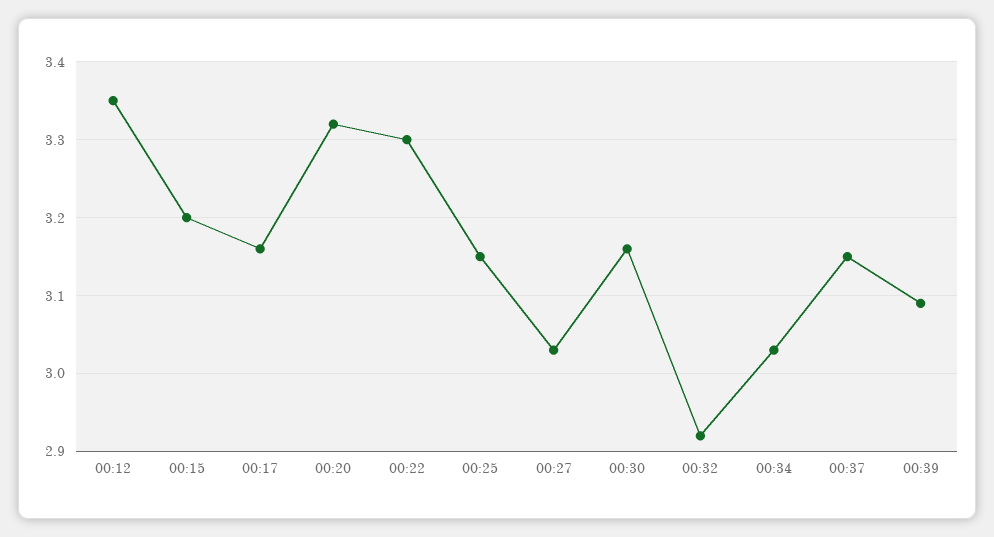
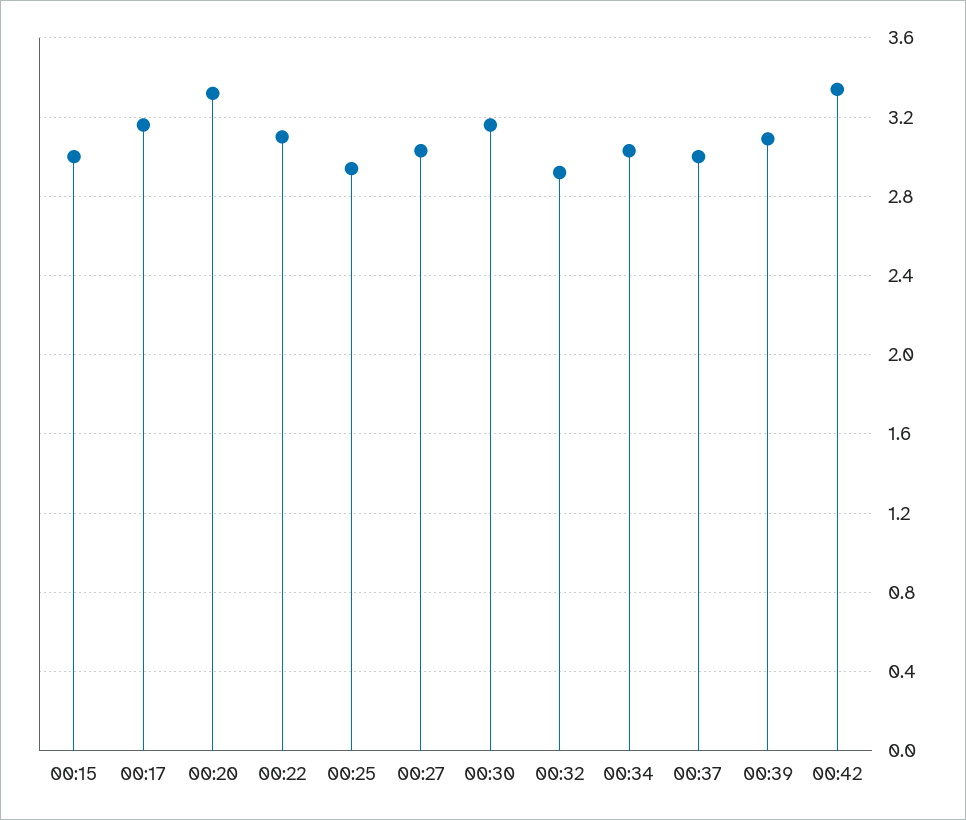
00:12: 3.35 -> none
00:15: 3.2 -> 3
00:22: 3.3 -> 3.1
00:25: 3.15 -> 2.95
00:37: 3.15 -> 3
00:42: none -> 3.35

